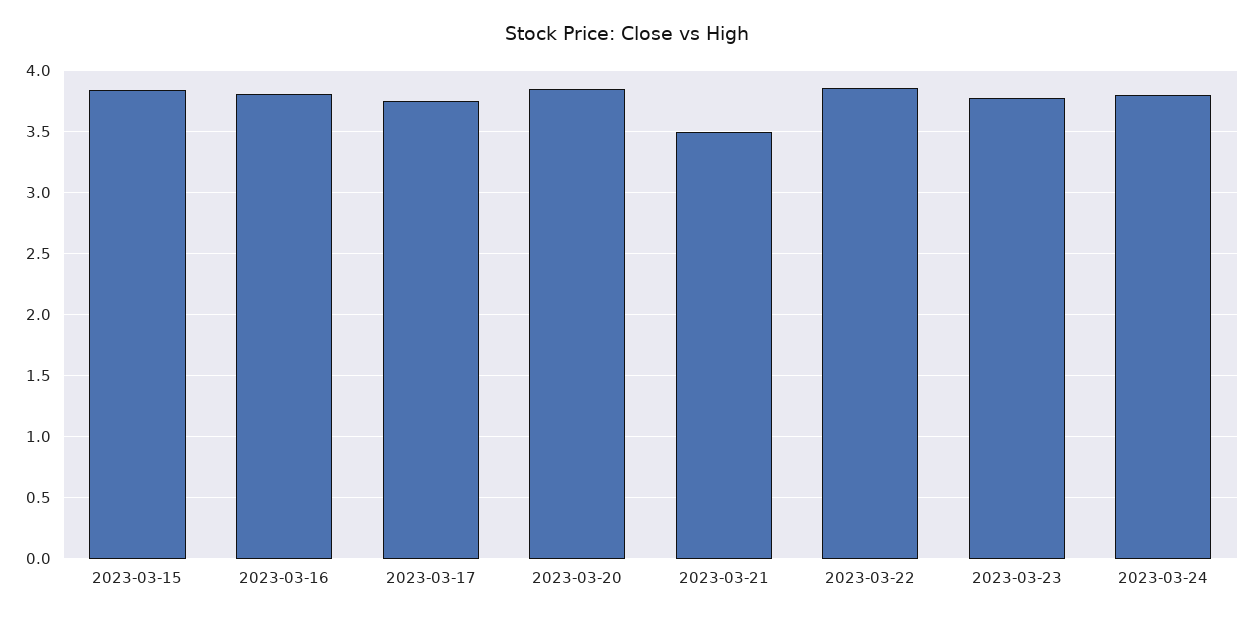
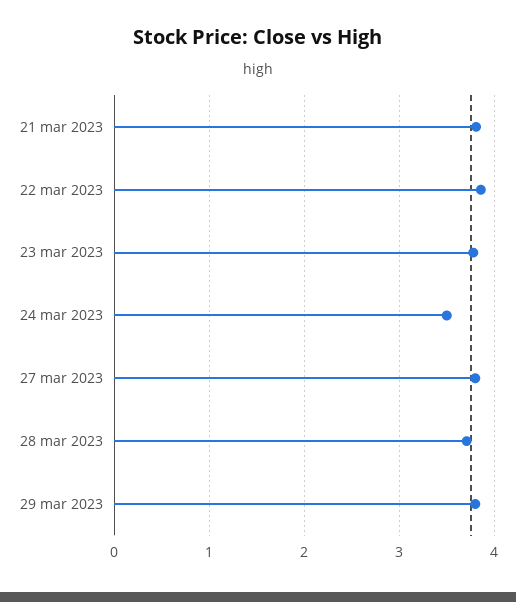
2023-03-15: 3.85 -> none
2023-03-16: 3.8 -> none
2023-03-17: 3.75 -> none
2023-03-20: 3.85 -> none
2023-03-21: 3.5 -> 3.8
2023-03-24: 3.8 -> 3.5
27 mar 2023: none -> 3.8
28 mar 2023: none -> 3.7
29 mar 2023: none -> 3.8

